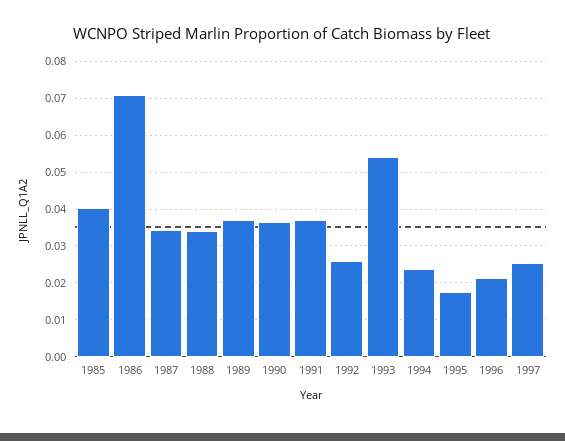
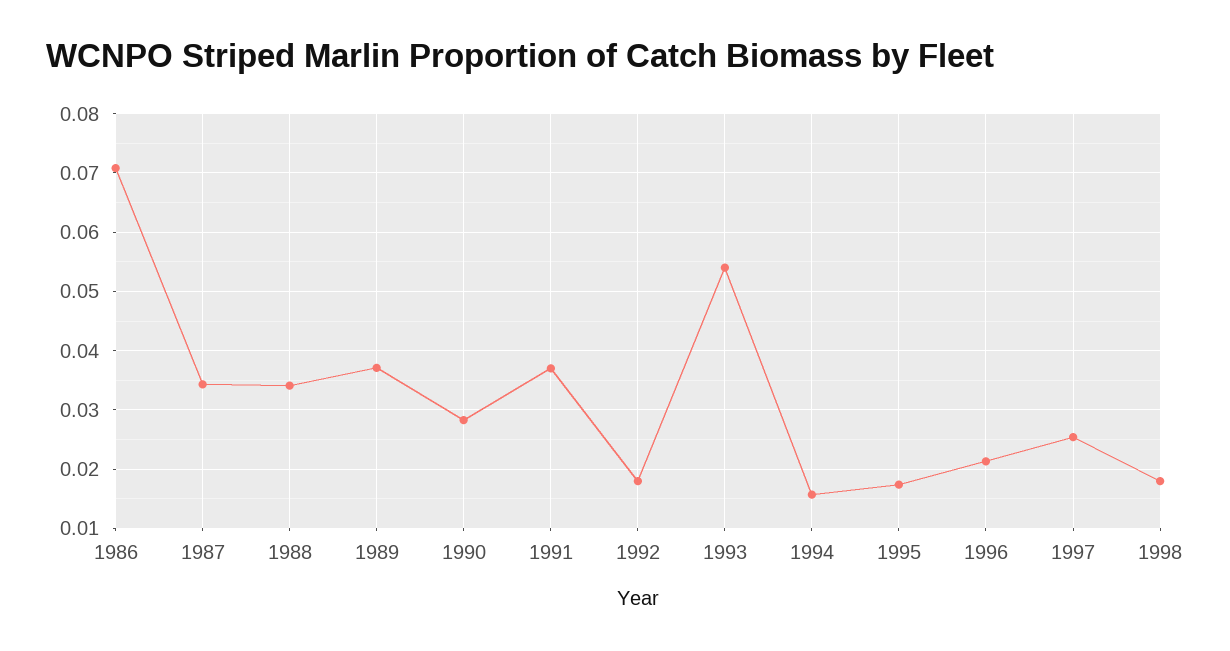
1985: 0.04 -> none
1990: 0.036 -> 0.028
1992: 0.026 -> 0.018
1994: 0.024 -> 0.016
1998: none -> 0.018

